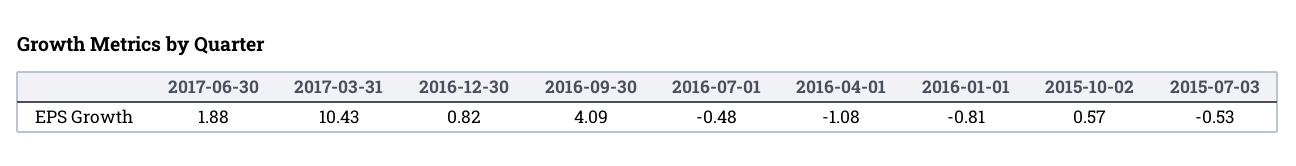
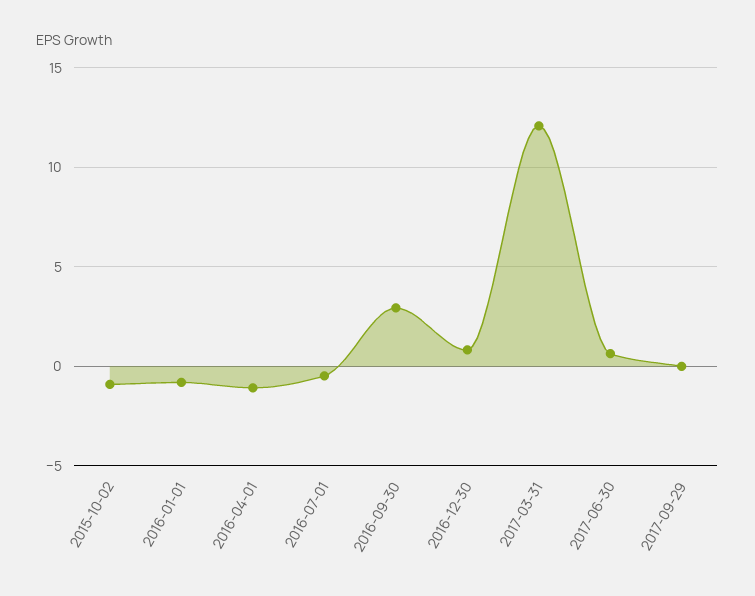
2017-06-30: 1.88 -> 0.5
2017-03-31: 10.43 -> 12
2016-09-30: 4.09 -> 3
2015-10-02: 0.57 -> -1
2015-07-03: -0.53 -> none
2017-09-29: none -> 0

